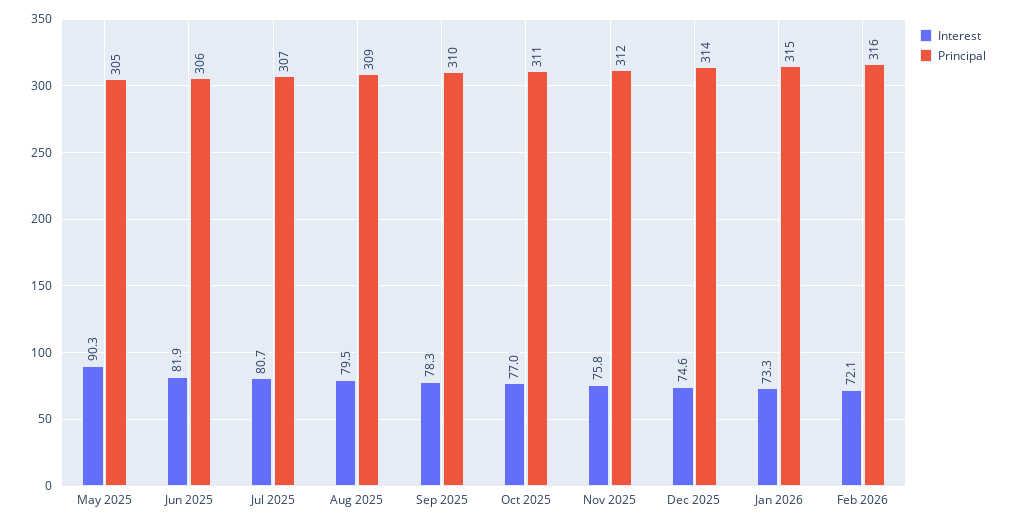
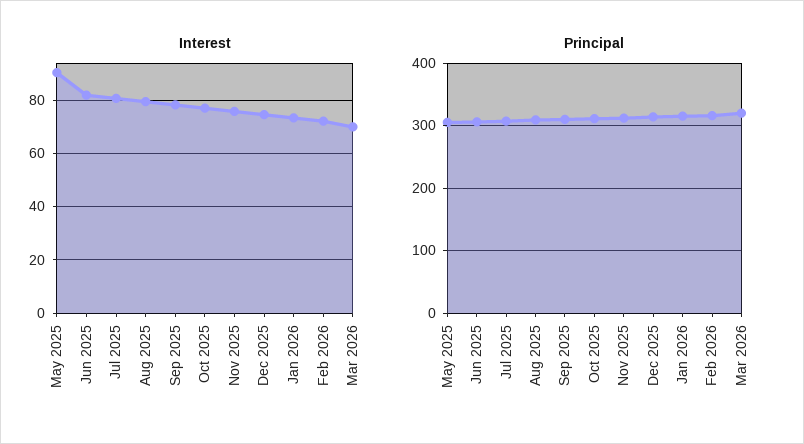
Interest, Mar 2026: none -> 70
Principal, Mar 2026: none -> 320

